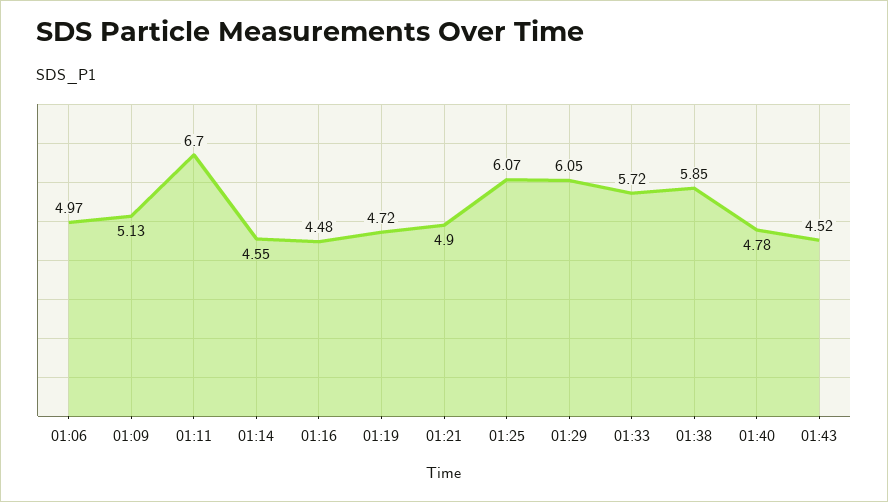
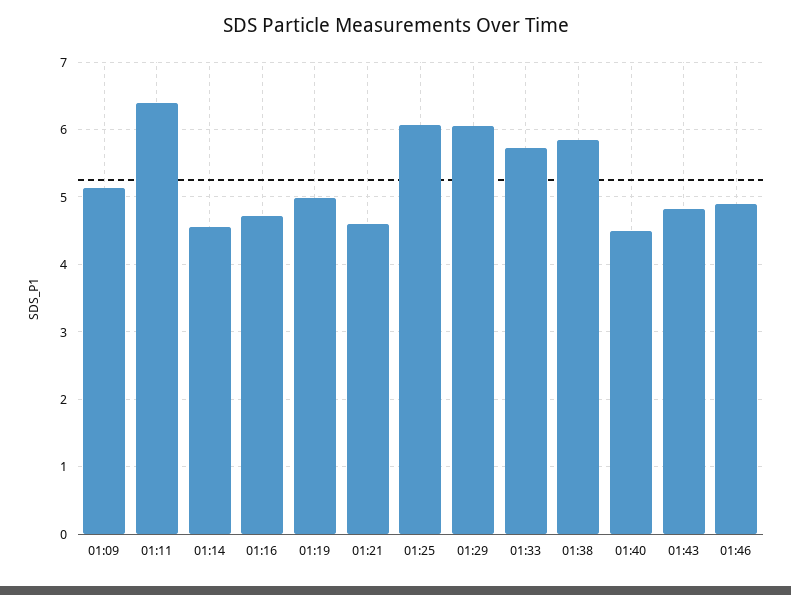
01:06: 4.97 -> none
01:11: 6.7 -> 6.4
01:16: 4.48 -> 4.7
01:19: 4.72 -> 5
01:21: 4.9 -> 4.6
01:40: 4.78 -> 4.5
01:43: 4.52 -> 4.8
01:46: none -> 4.9

